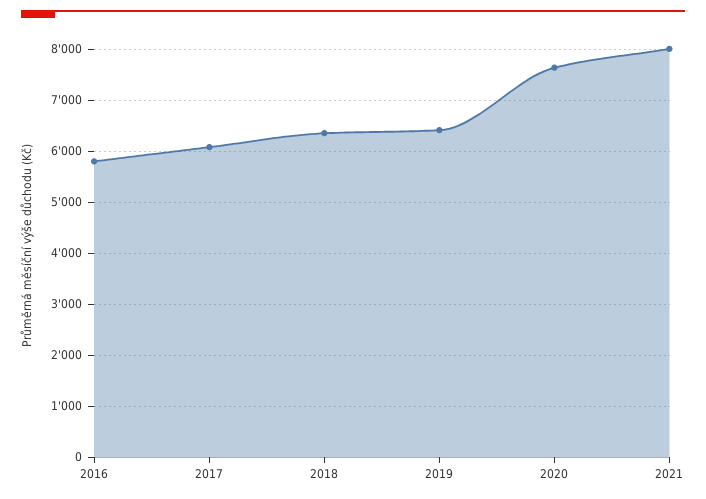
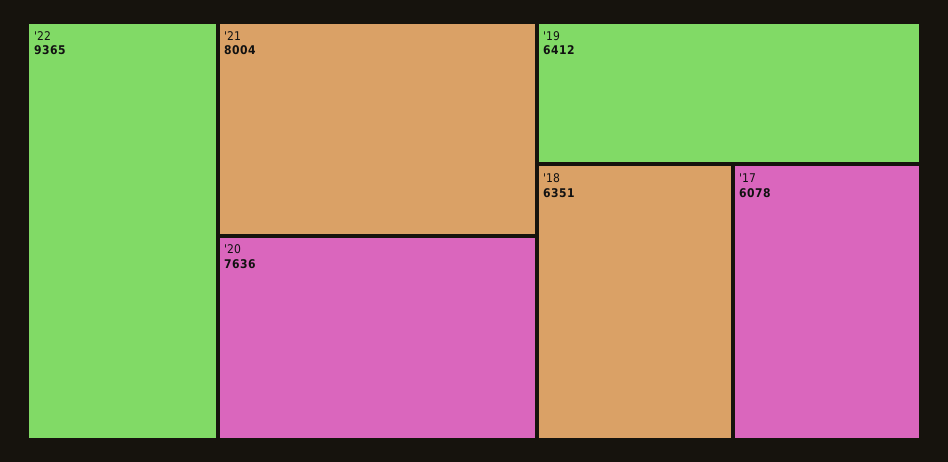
2016: 5800 -> none
'22: none -> 9365

